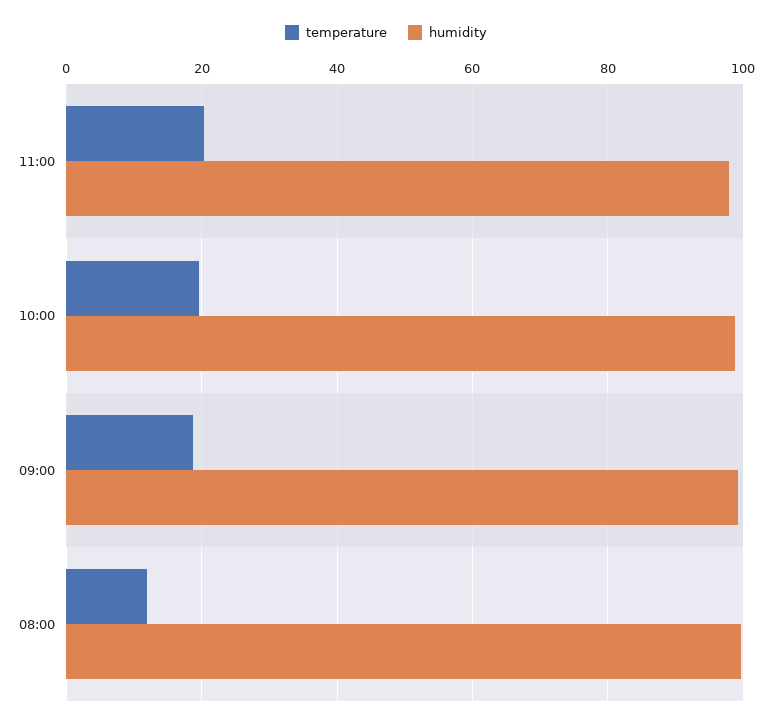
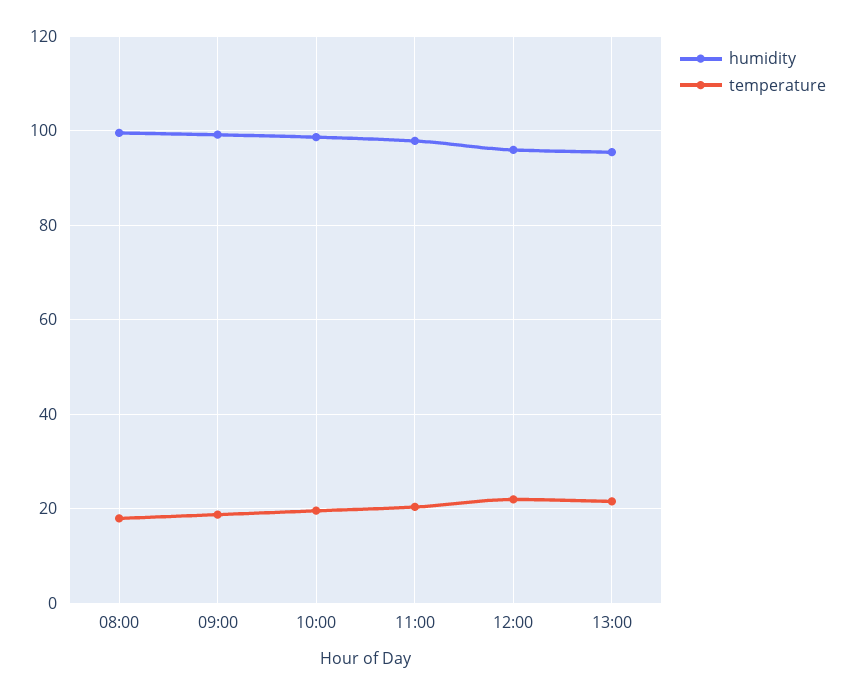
temperature, 08:00: 12 -> 18
humidity, 12:00: none -> 96
temperature, 12:00: none -> 22
humidity, 13:00: none -> 96
temperature, 13:00: none -> 22

